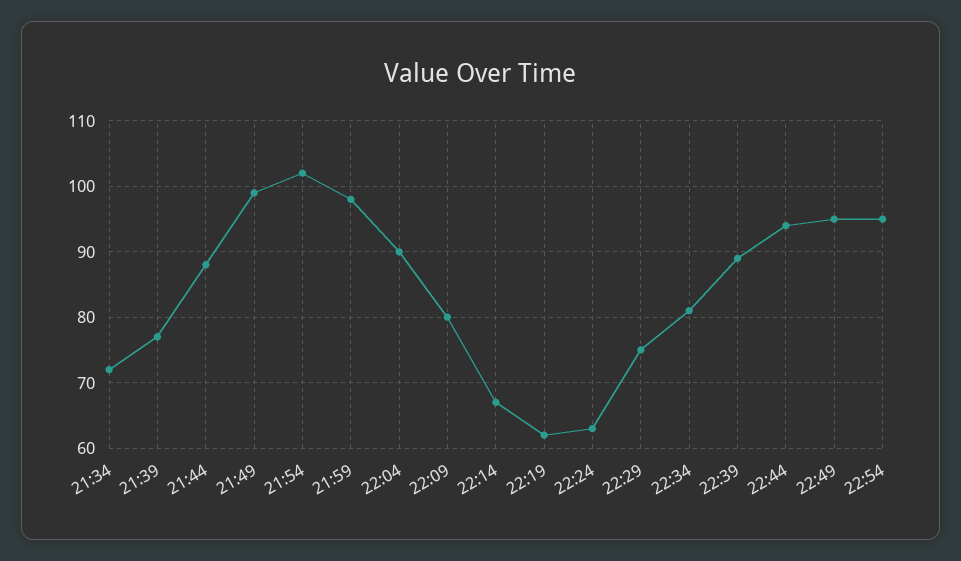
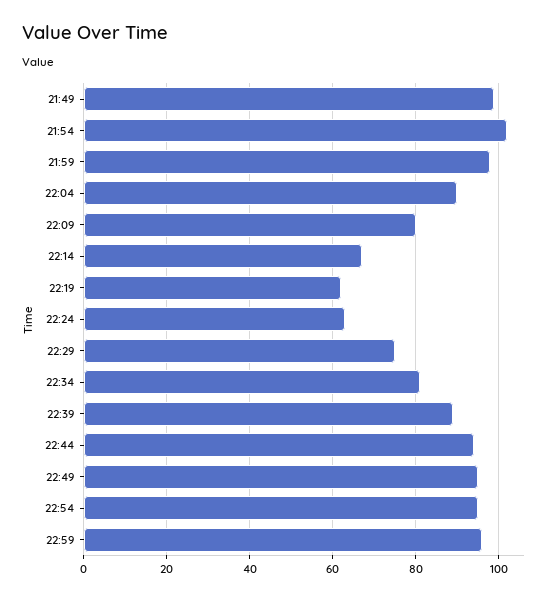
21:34: 72 -> none
21:39: 77 -> none
21:44: 88 -> none
22:59: none -> 95

